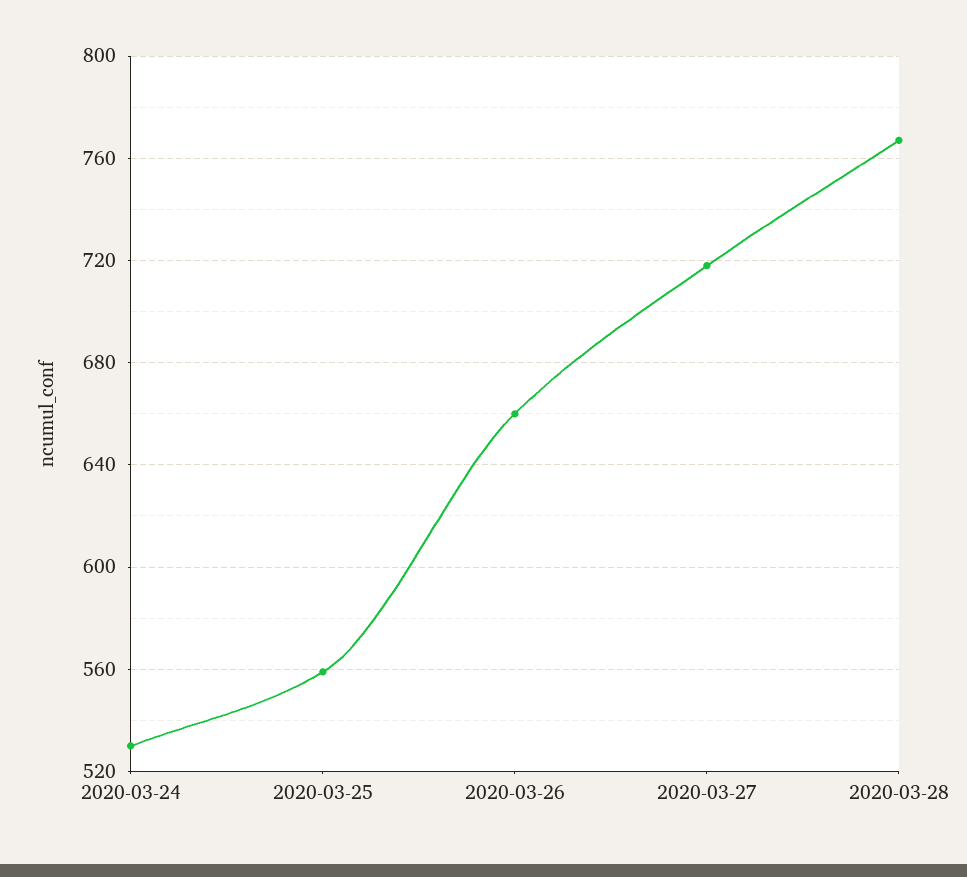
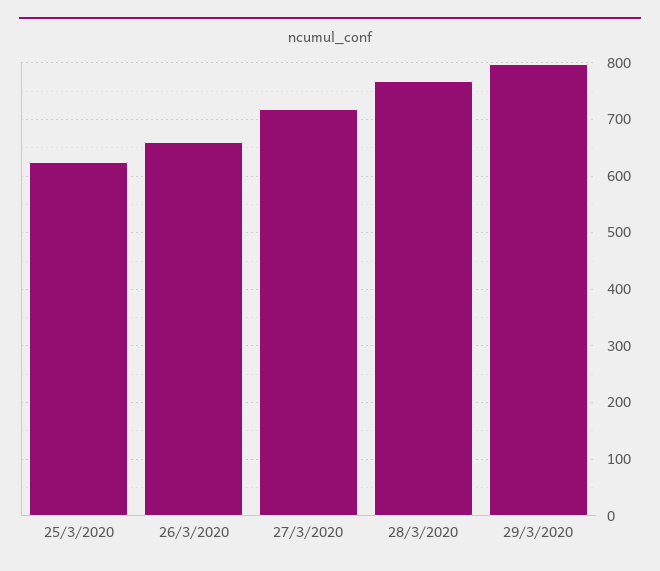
2020-03-24: 530 -> none
2020-03-25: 560 -> 620
29/3/2020: none -> 800

